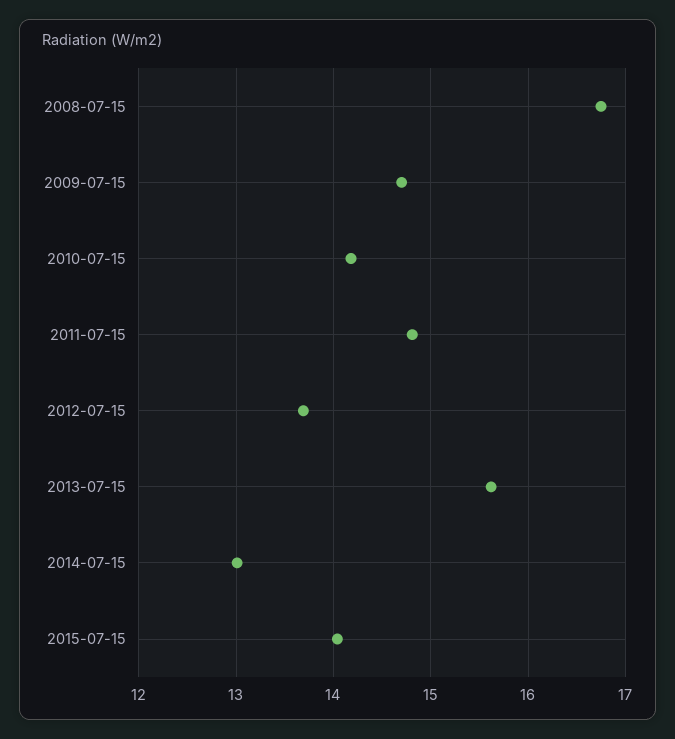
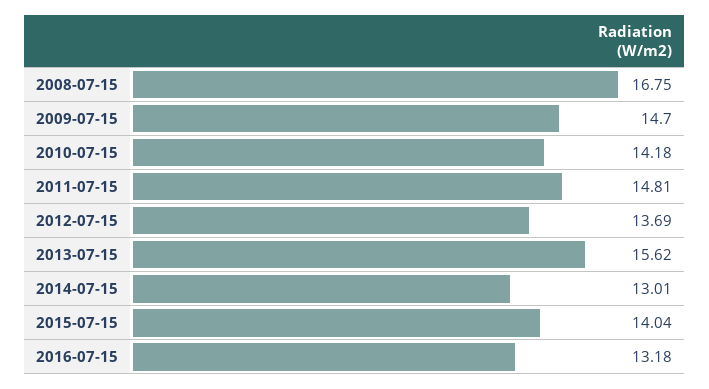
2016-07-15: none -> 13.18

